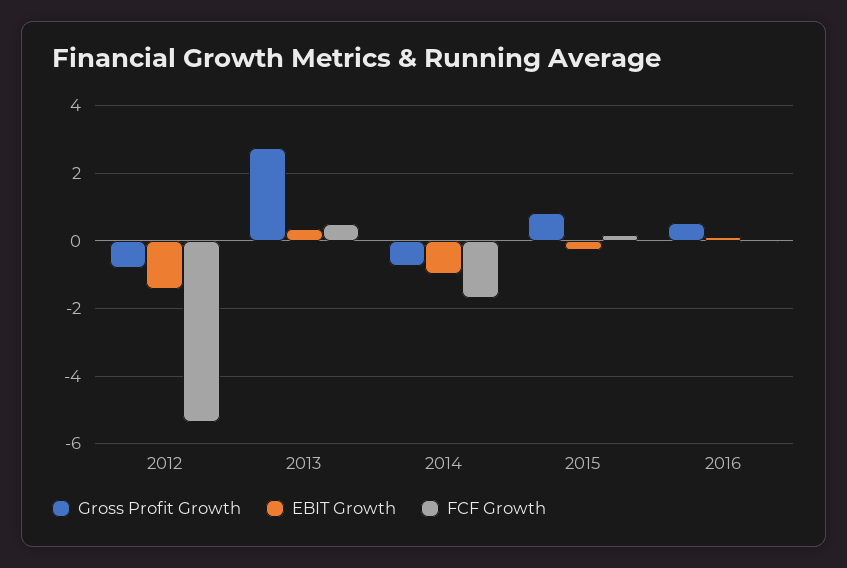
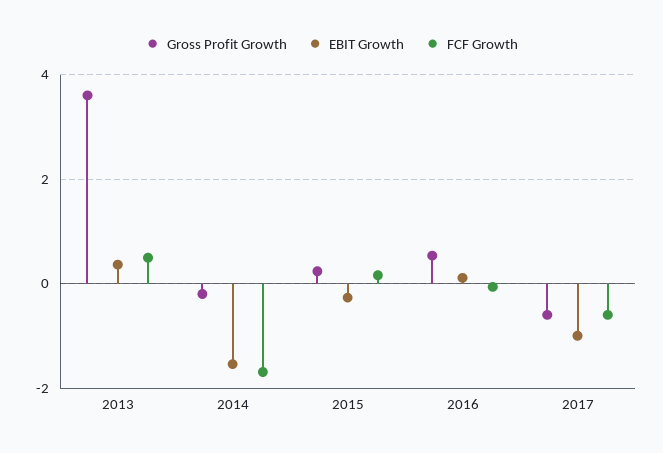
Gross Profit Growth, 2012: -0.8 -> none
EBIT Growth, 2012: -1.4 -> none
FCF Growth, 2012: -5.4 -> none
Gross Profit Growth, 2013: 2.8 -> 3.6
Gross Profit Growth, 2014: -0.8 -> -0.2
EBIT Growth, 2014: -1 -> -1.6
Gross Profit Growth, 2015: 0.8 -> 0.2
Gross Profit Growth, 2017: none -> -0.6
EBIT Growth, 2017: none -> -1
FCF Growth, 2017: none -> -0.6

